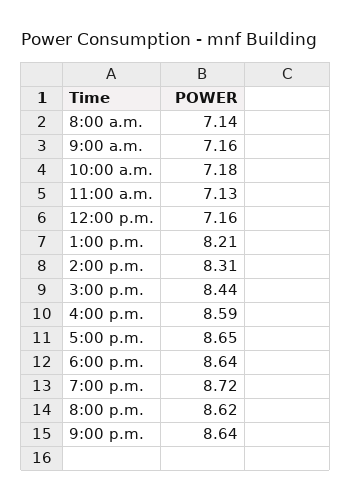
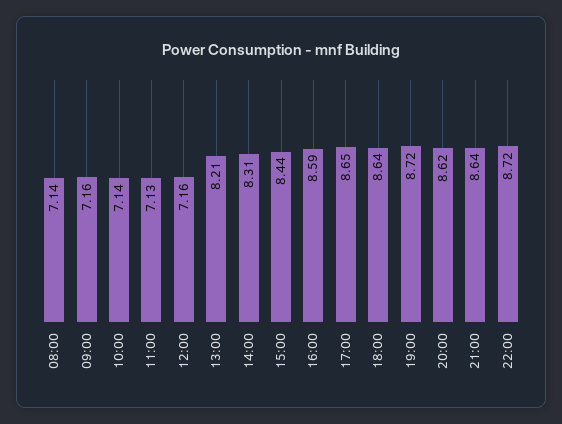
10:00 a.m.: 7.18 -> 7.14
22:00: none -> 8.72

